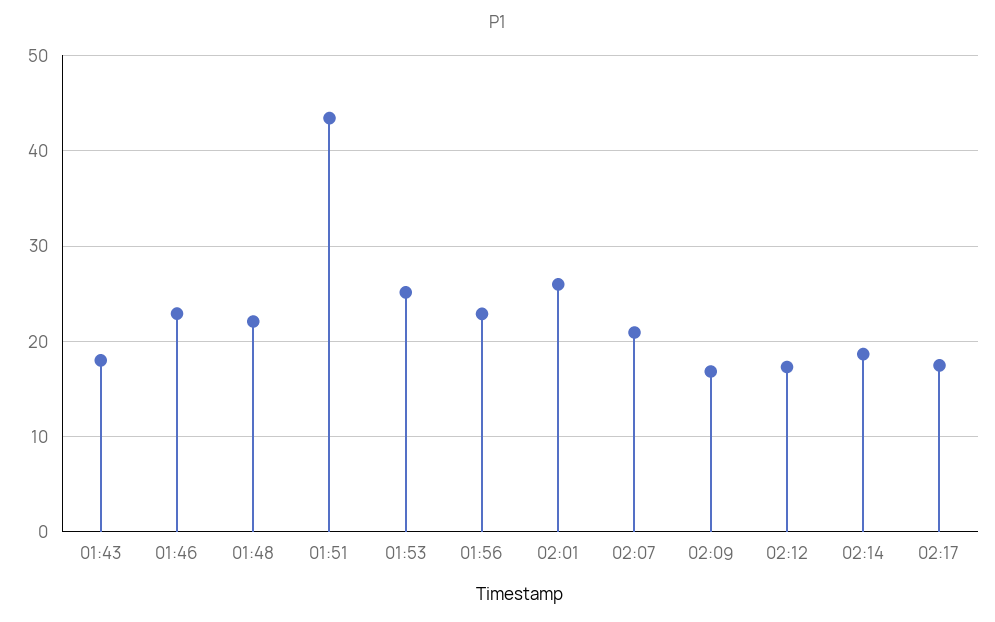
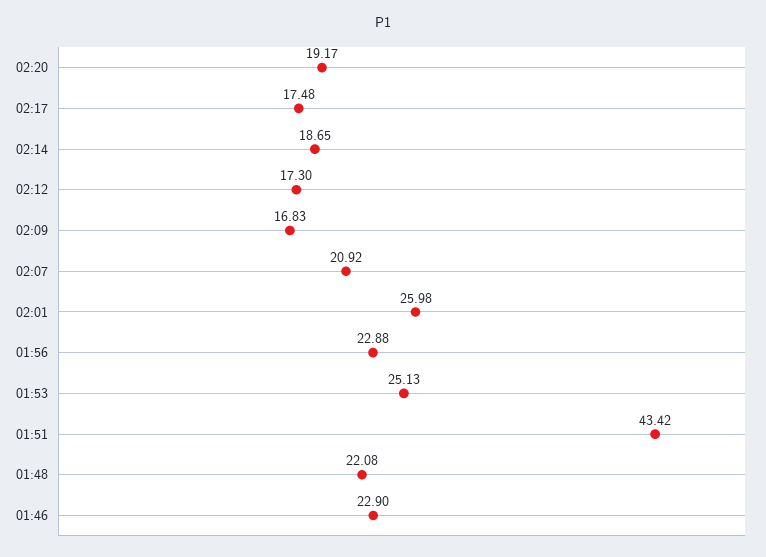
01:43: 18 -> none
02:20: none -> 19.17

